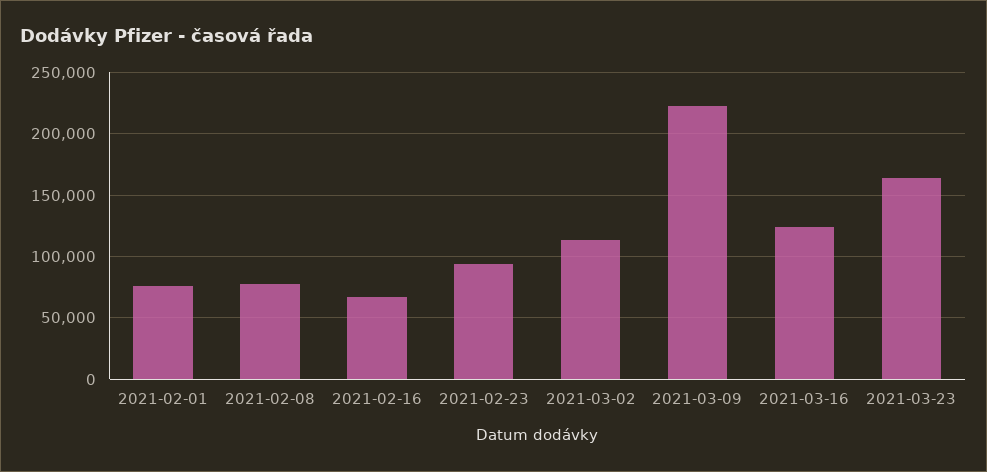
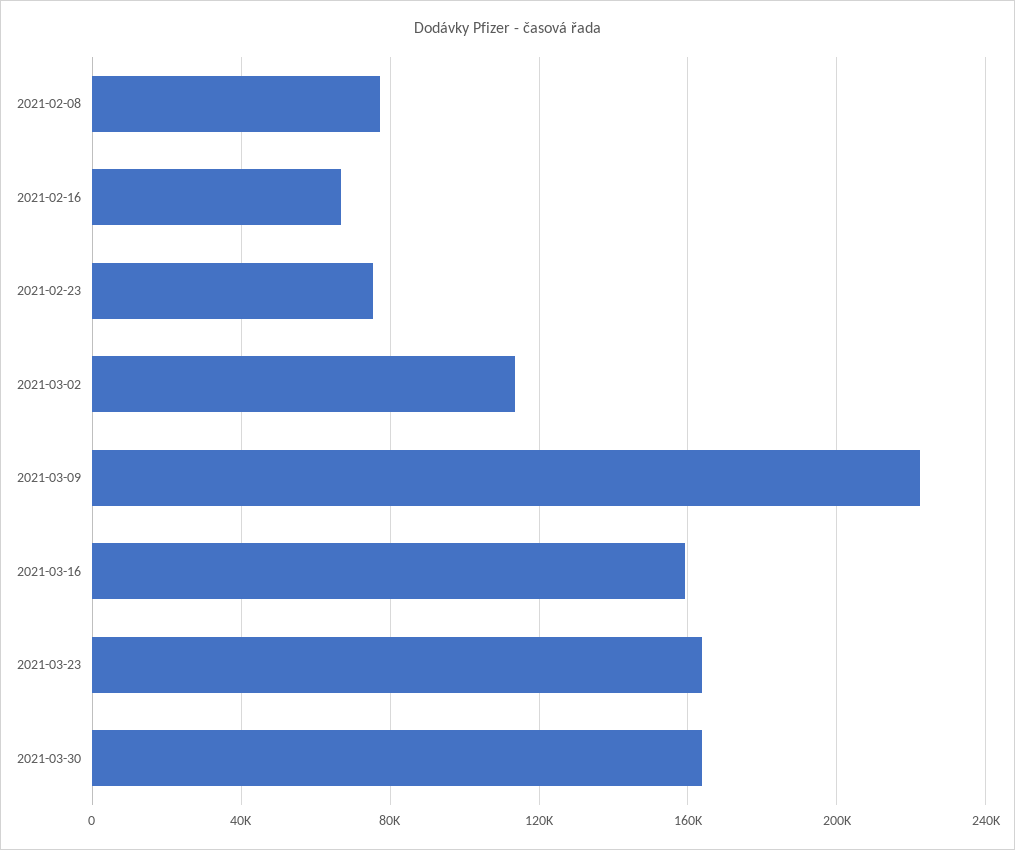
2021-02-01: 75000 -> none
2021-02-23: 95000 -> 75000
2021-03-16: 125000 -> 160000
2021-03-30: none -> 165000

